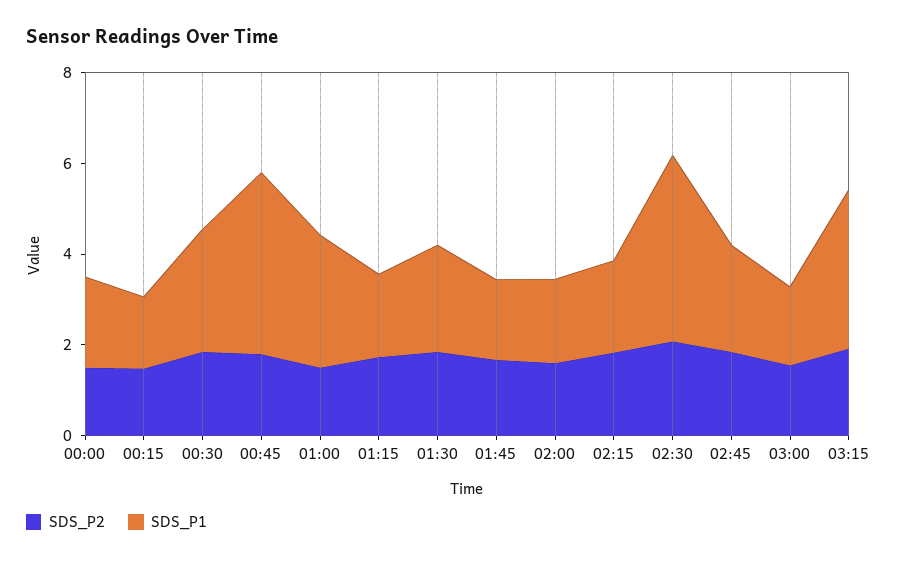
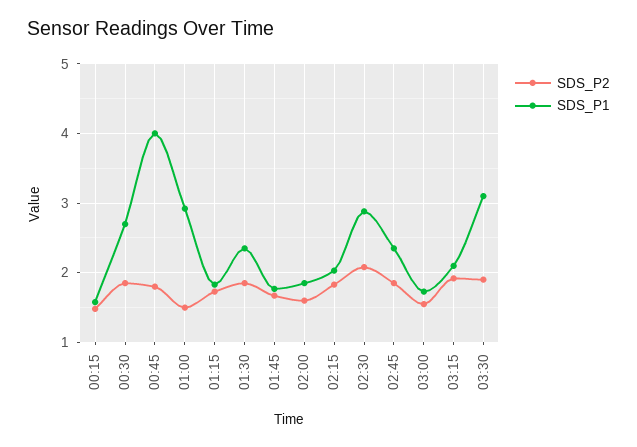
SDS_P2, 00:00: 1.5 -> none
SDS_P1, 00:00: 2 -> none
SDS_P1, 02:30: 4 -> 2.9
SDS_P1, 03:15: 3.5 -> 2.1
SDS_P2, 03:30: none -> 1.9
SDS_P1, 03:30: none -> 3.1

